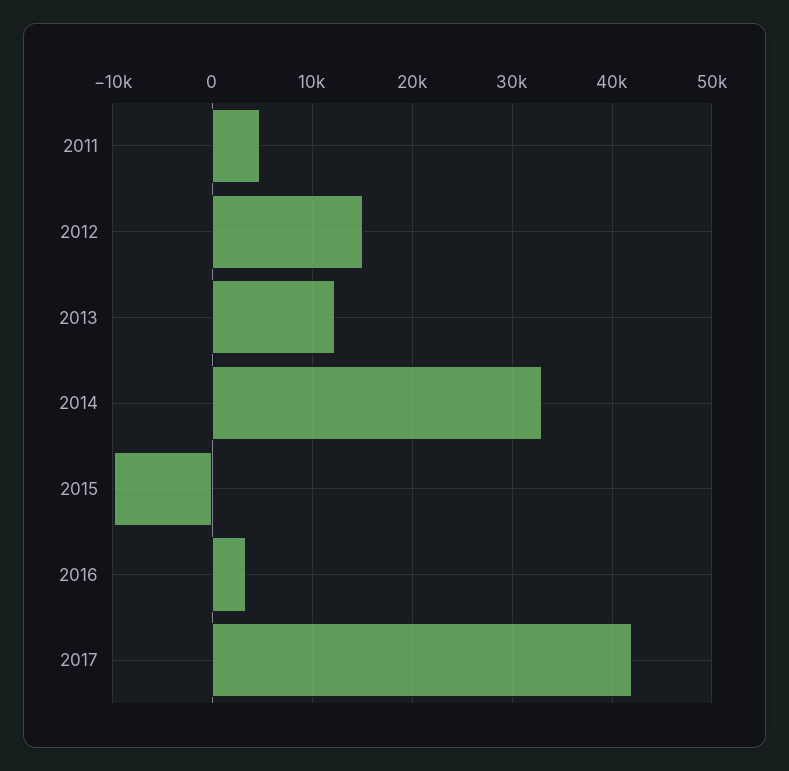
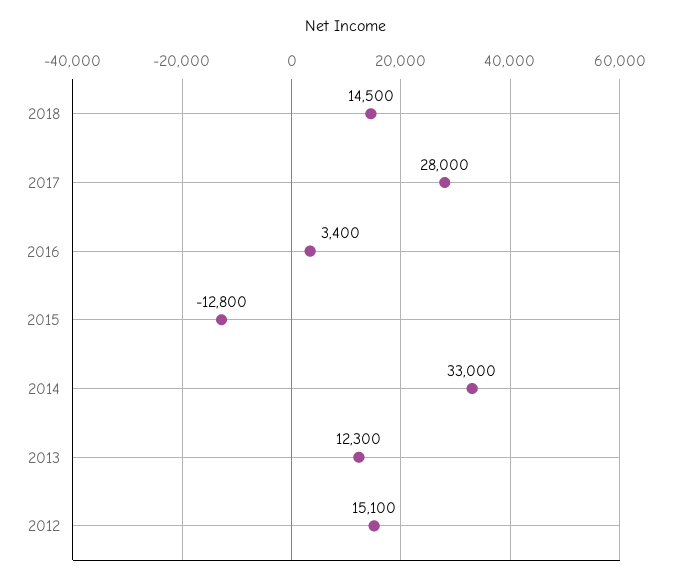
2011: 5000 -> none
2015: -10000 -> -12800
2017: 42000 -> 28000
2018: none -> 14500

